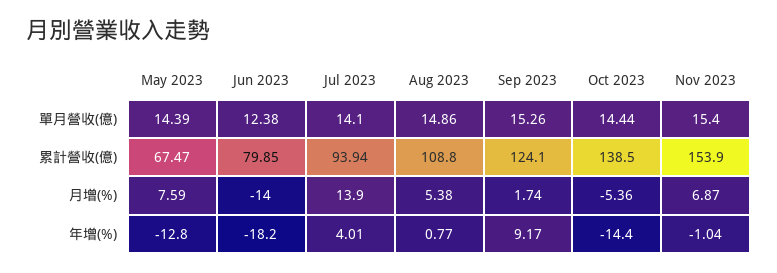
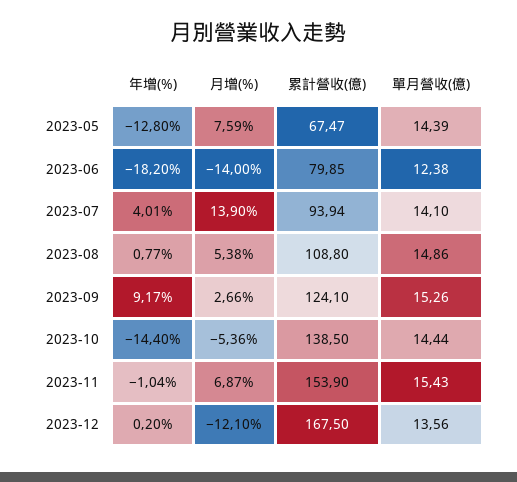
Nov 2023, 單月營收(億): 15.4 -> 15.43
Sep 2023, 月增(%): 1.74 -> 2.66
2023-12, 年增(%): none -> 0.2
2023-12, 月增(%): none -> -12.1
2023-12, 累計營收(億): none -> 167.5
2023-12, 單月營收(億): none -> 13.56

